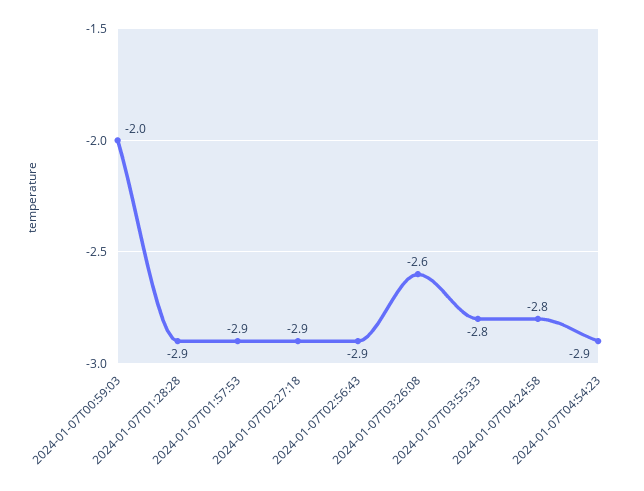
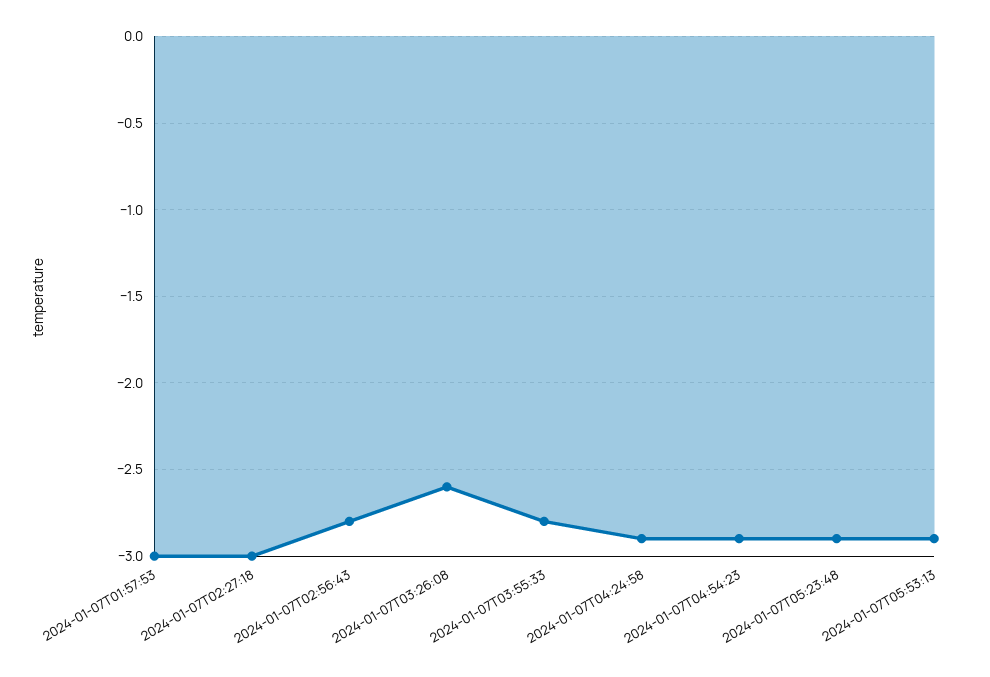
2024-01-07T00:59:03: -2 -> none
2024-01-07T01:28:28: -2.9 -> none
2024-01-07T01:57:53: -2.9 -> -3
2024-01-07T02:27:18: -2.9 -> -3
2024-01-07T02:56:43: -2.9 -> -2.8
2024-01-07T04:24:58: -2.8 -> -2.9
2024-01-07T05:23:48: none -> -2.9
2024-01-07T05:53:13: none -> -2.9

